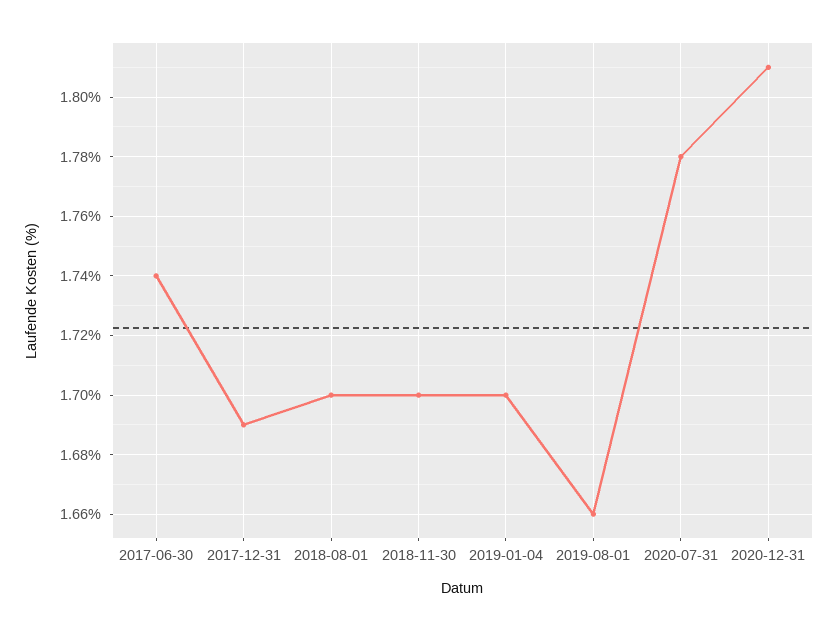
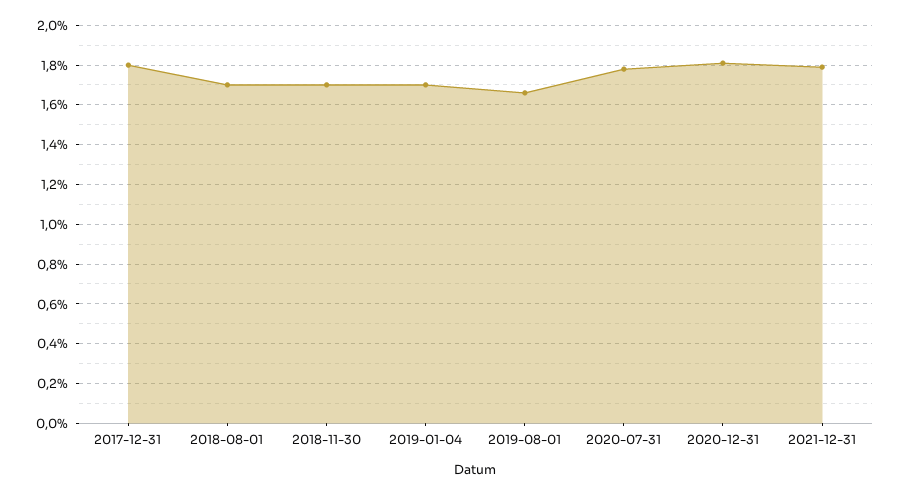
2017-06-30: 1.74 -> none
2017-12-31: 1.69 -> 1.8
2021-12-31: none -> 1.8

